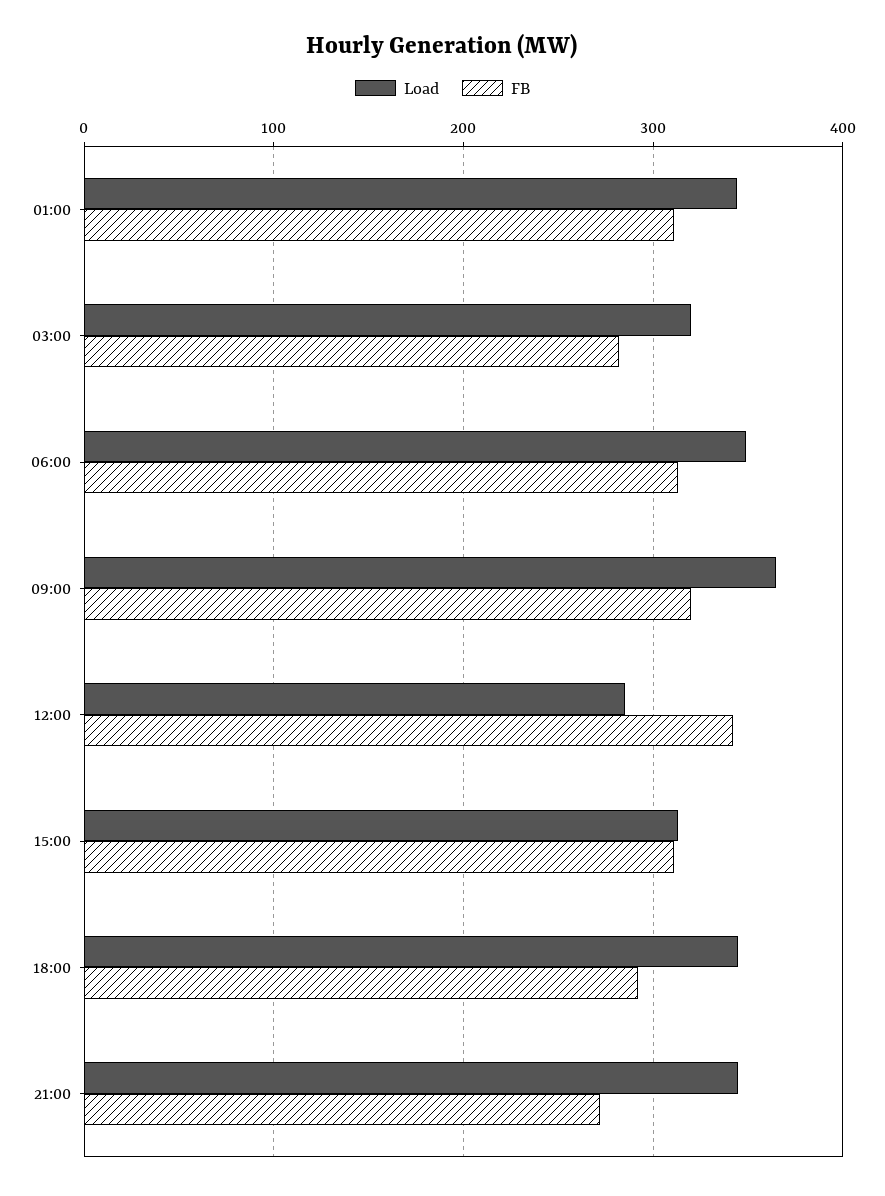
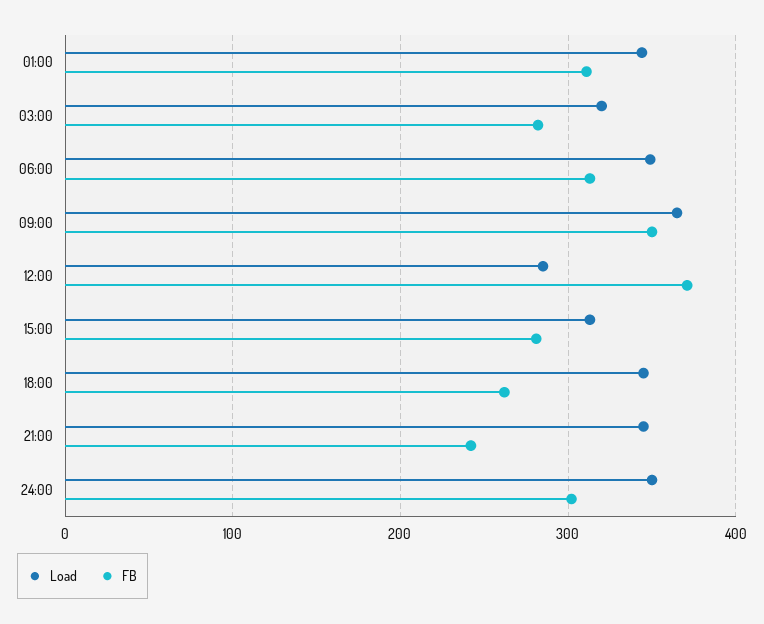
FB, 09:00: 320 -> 350
FB, 12:00: 340 -> 370
FB, 15:00: 310 -> 280
FB, 18:00: 290 -> 260
FB, 21:00: 270 -> 240
Load, 24:00: none -> 350
FB, 24:00: none -> 300

